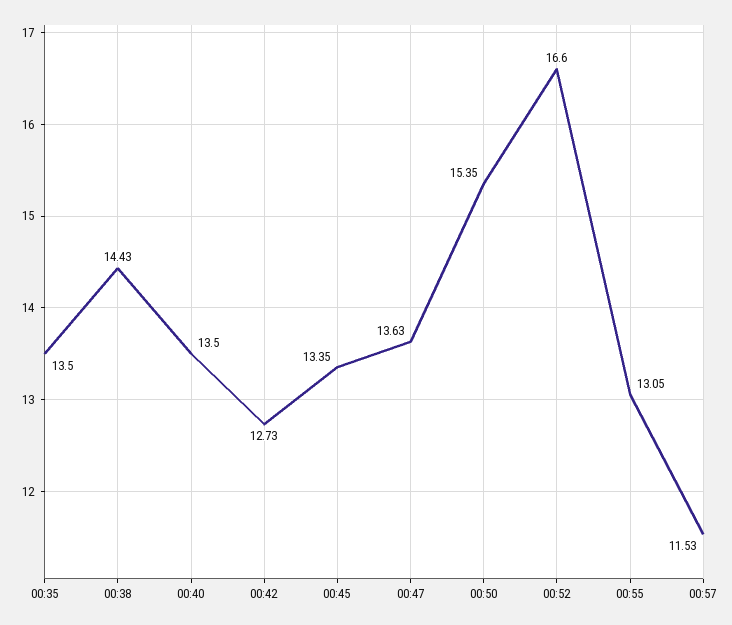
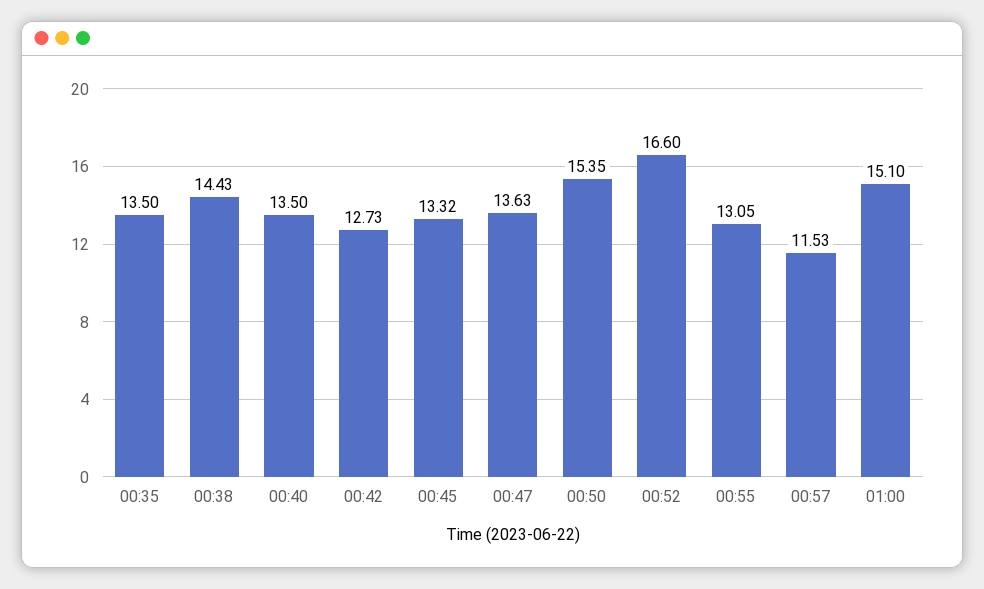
00:45: 13.35 -> 13.32
01:00: none -> 15.1

